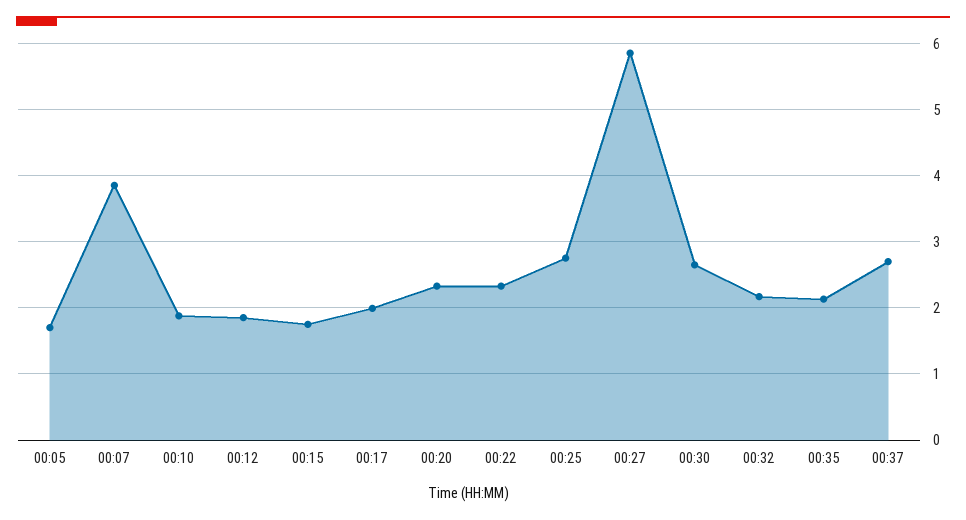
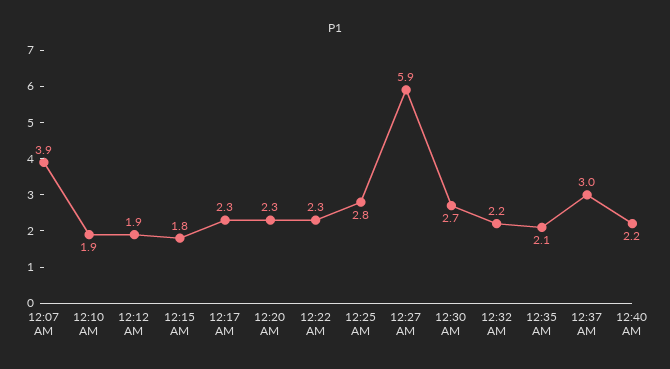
00:05: 1.7 -> none
00:17: 2 -> 2.3
00:37: 2.7 -> 3
12:40 AM: none -> 2.2

